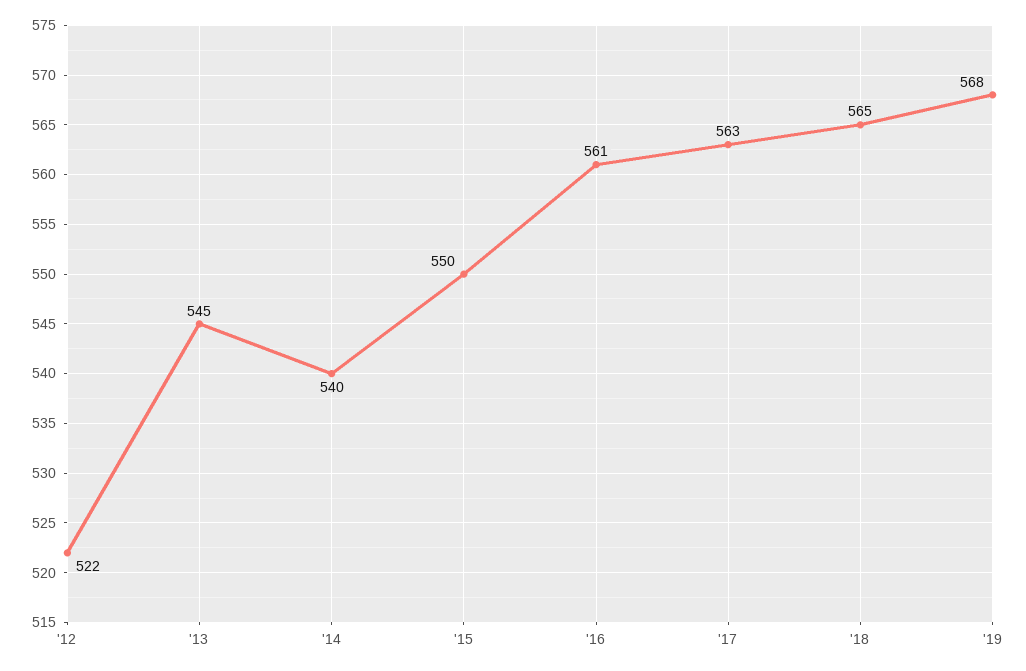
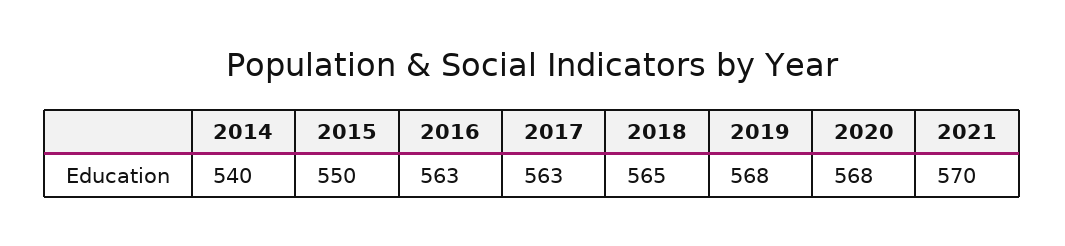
'12: 522 -> none
'13: 545 -> none
'16: 561 -> 563
2020: none -> 568
2021: none -> 570

